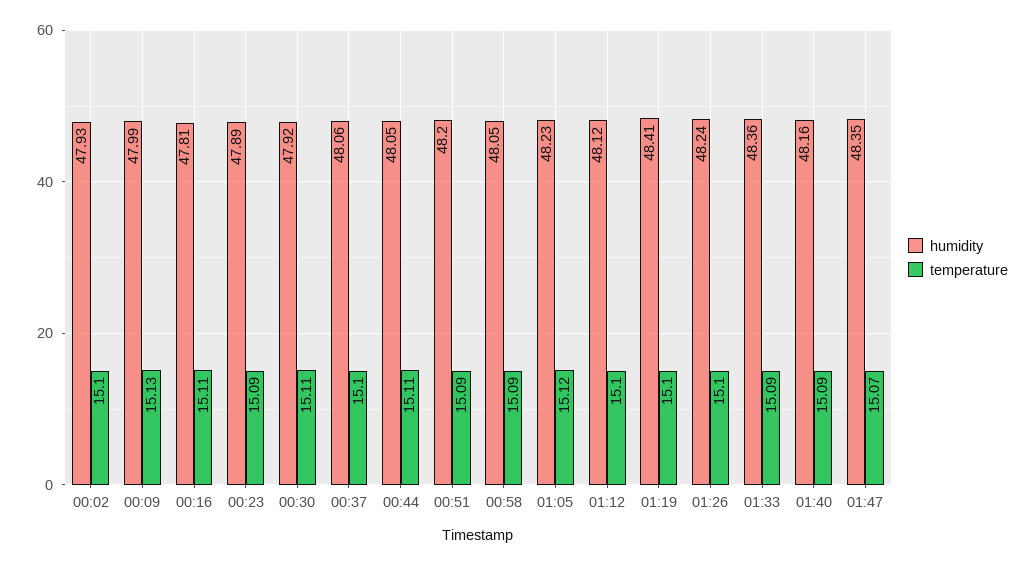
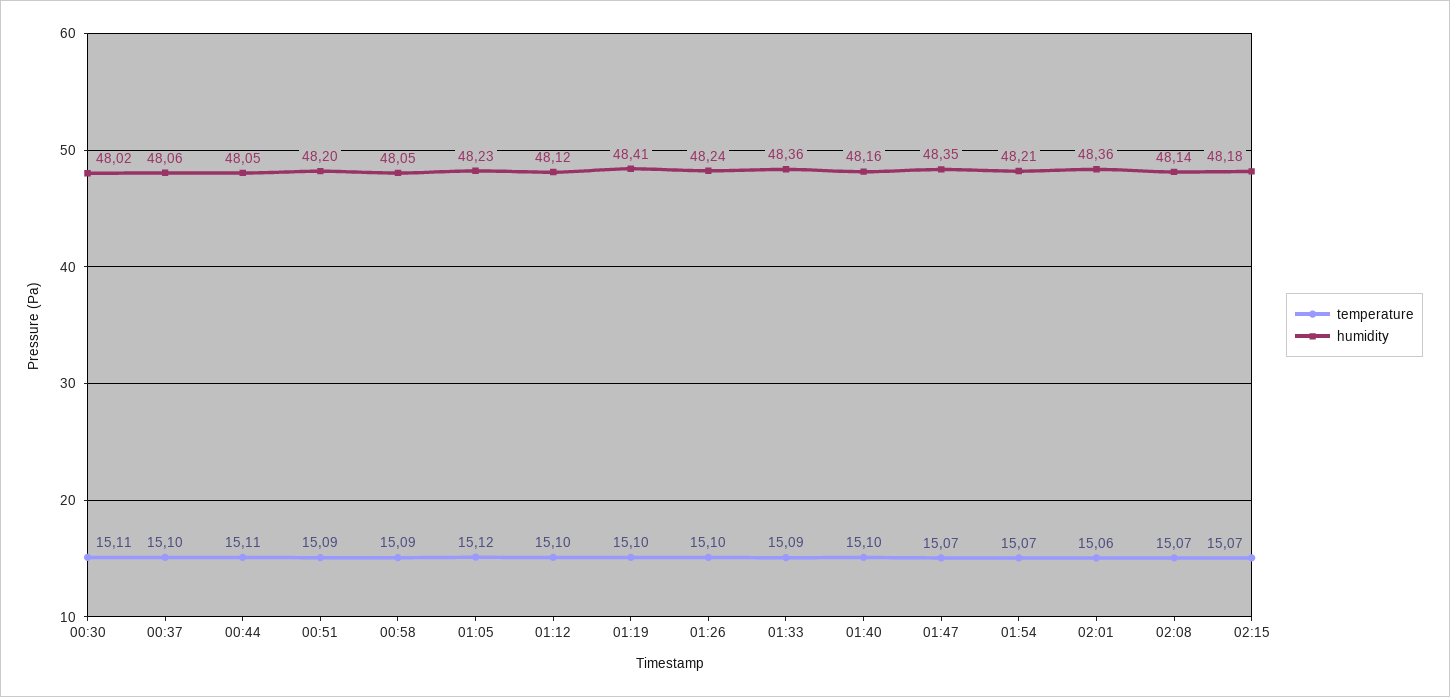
humidity, 00:02: 47.93 -> none
temperature, 00:02: 15.1 -> none
humidity, 00:09: 47.99 -> none
temperature, 00:09: 15.13 -> none
humidity, 00:16: 47.81 -> none
temperature, 00:16: 15.11 -> none
humidity, 00:23: 47.89 -> none
temperature, 00:23: 15.09 -> none
humidity, 00:30: 47.92 -> 48.02
temperature, 01:40: 15.09 -> 15.1
temperature, 01:54: none -> 15.07
humidity, 01:54: none -> 48.21
temperature, 02:01: none -> 15.06
humidity, 02:01: none -> 48.36
temperature, 02:08: none -> 15.07
humidity, 02:08: none -> 48.14
temperature, 02:15: none -> 15.07
humidity, 02:15: none -> 48.18

